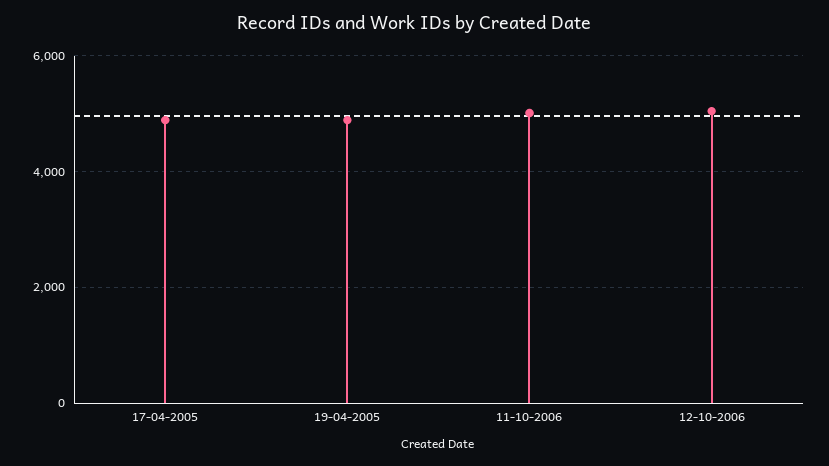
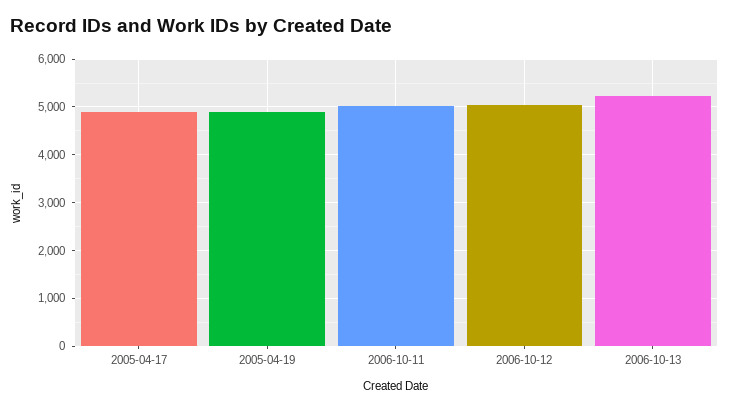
2006-10-13: none -> 5200

